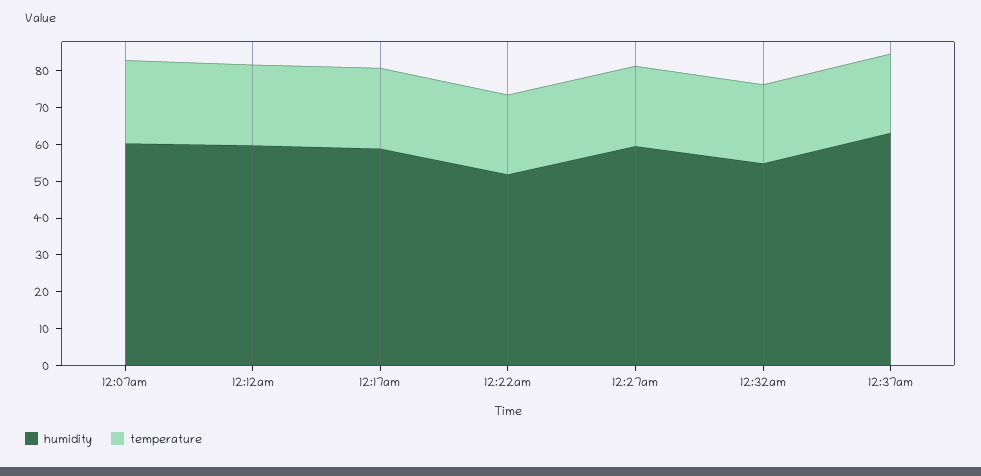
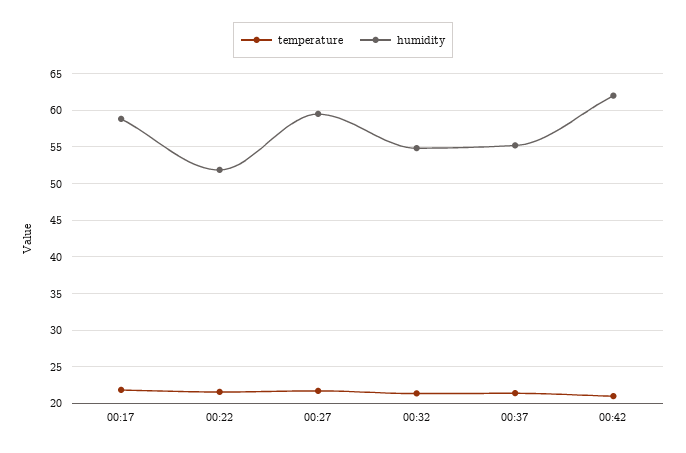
humidity, 12:07am: 60 -> none
temperature, 12:07am: 22.5 -> none
humidity, 12:12am: 60 -> none
temperature, 12:12am: 22.5 -> none
humidity, 12:37am: 62.5 -> 55
temperature, 00:42: none -> 21
humidity, 00:42: none -> 62

